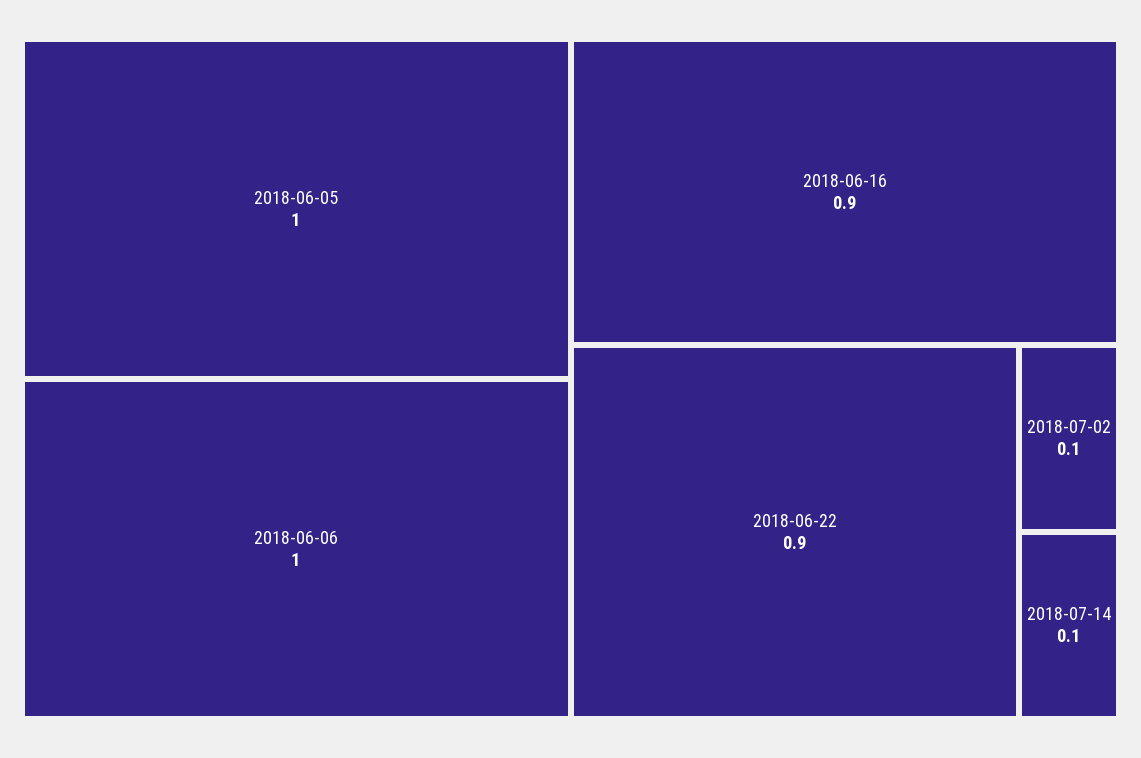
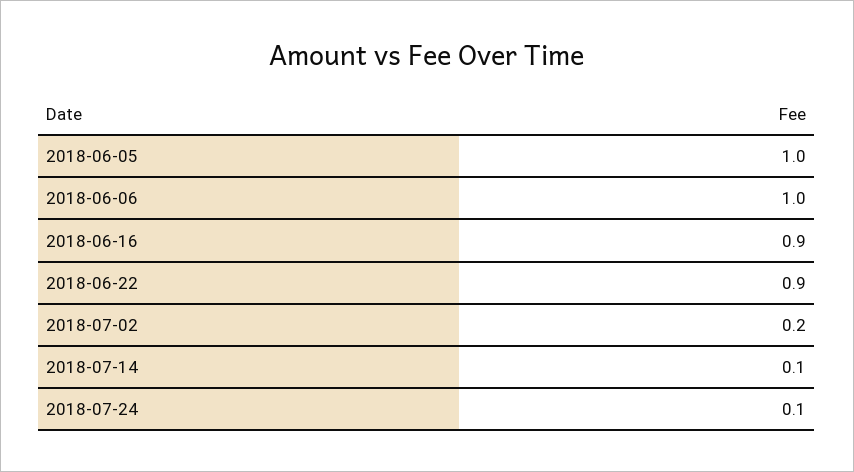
2018-07-02: 0.1 -> 0.2
2018-07-24: none -> 0.1

